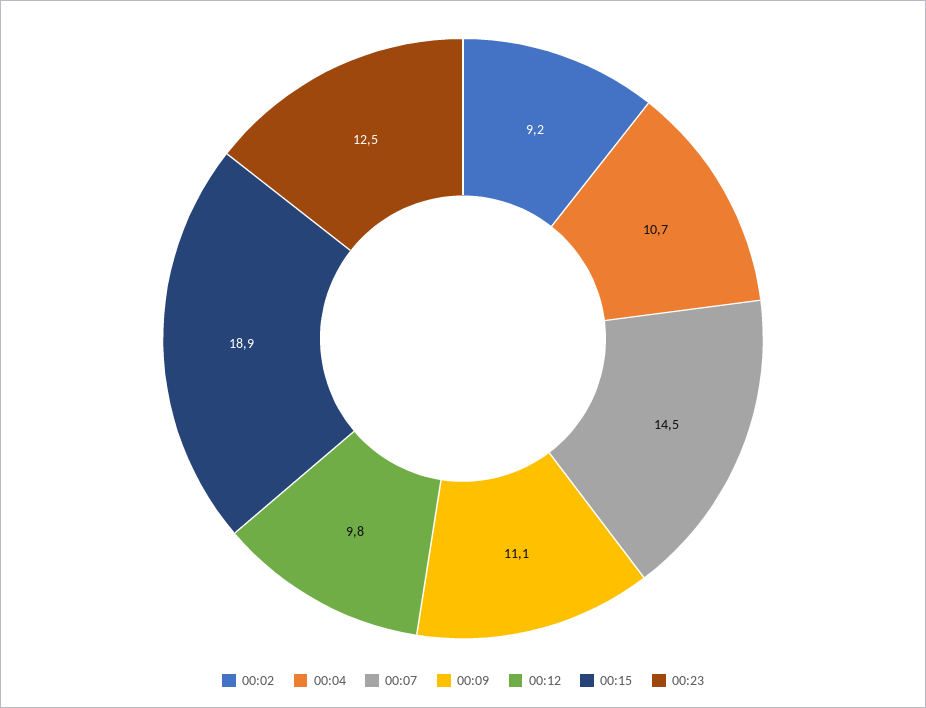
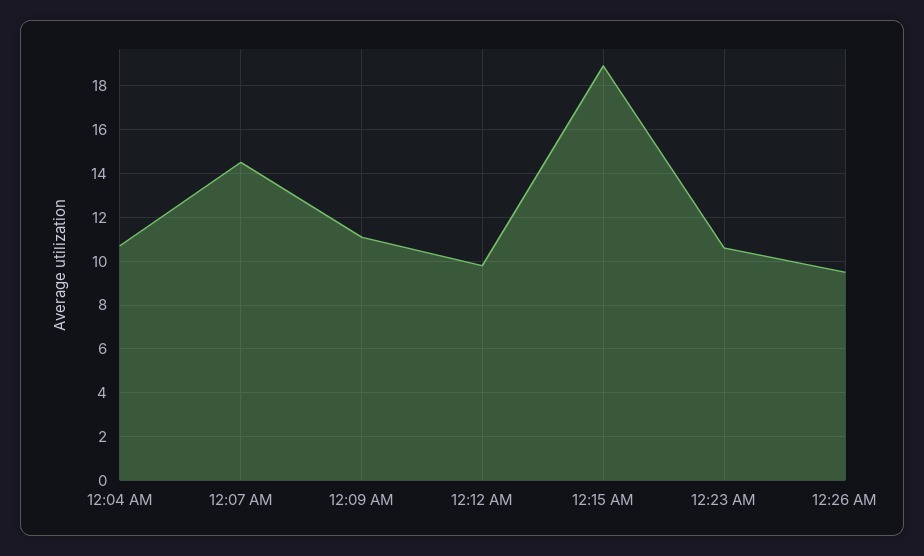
00:02: 9.2 -> none
00:23: 12.5 -> 10.5
12:26 AM: none -> 9.5

